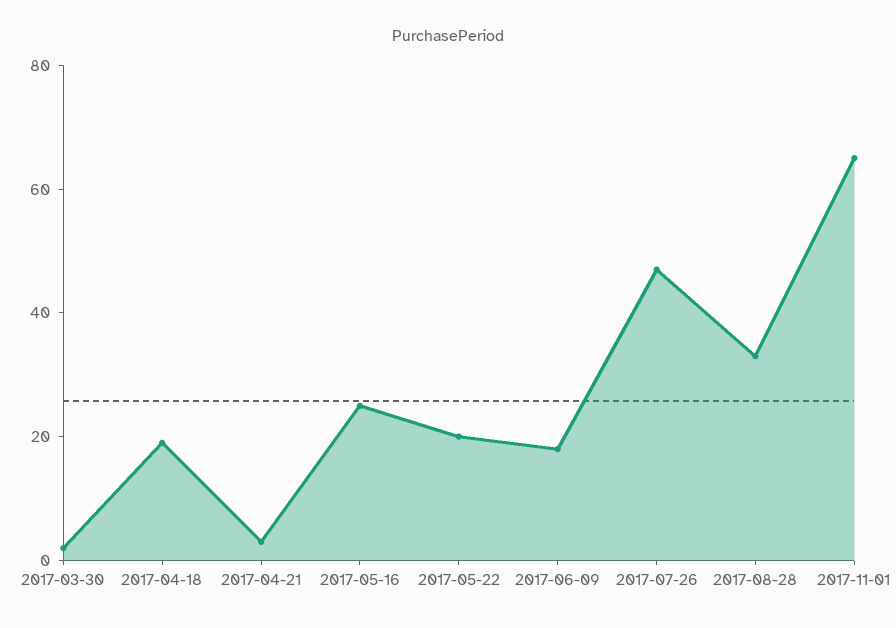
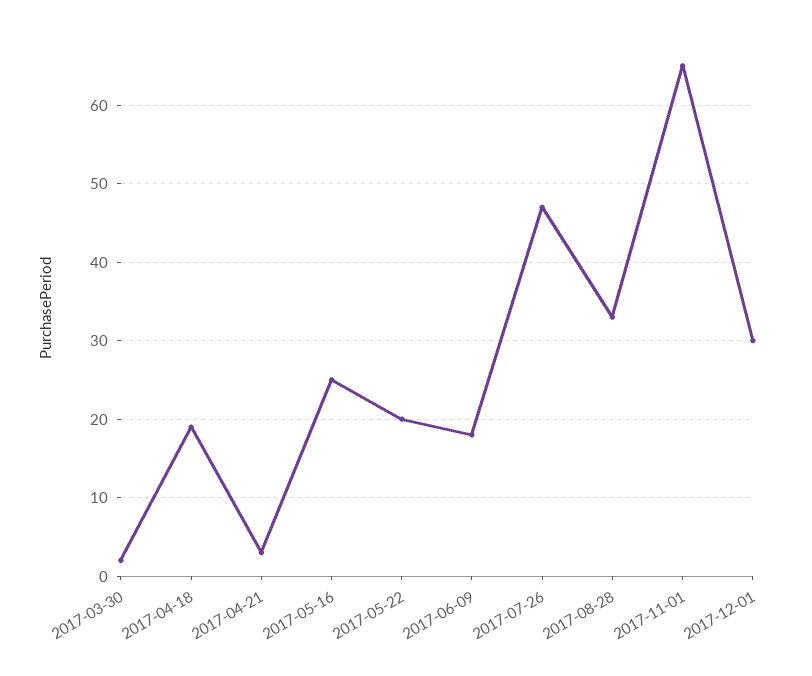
2017-12-01: none -> 30

